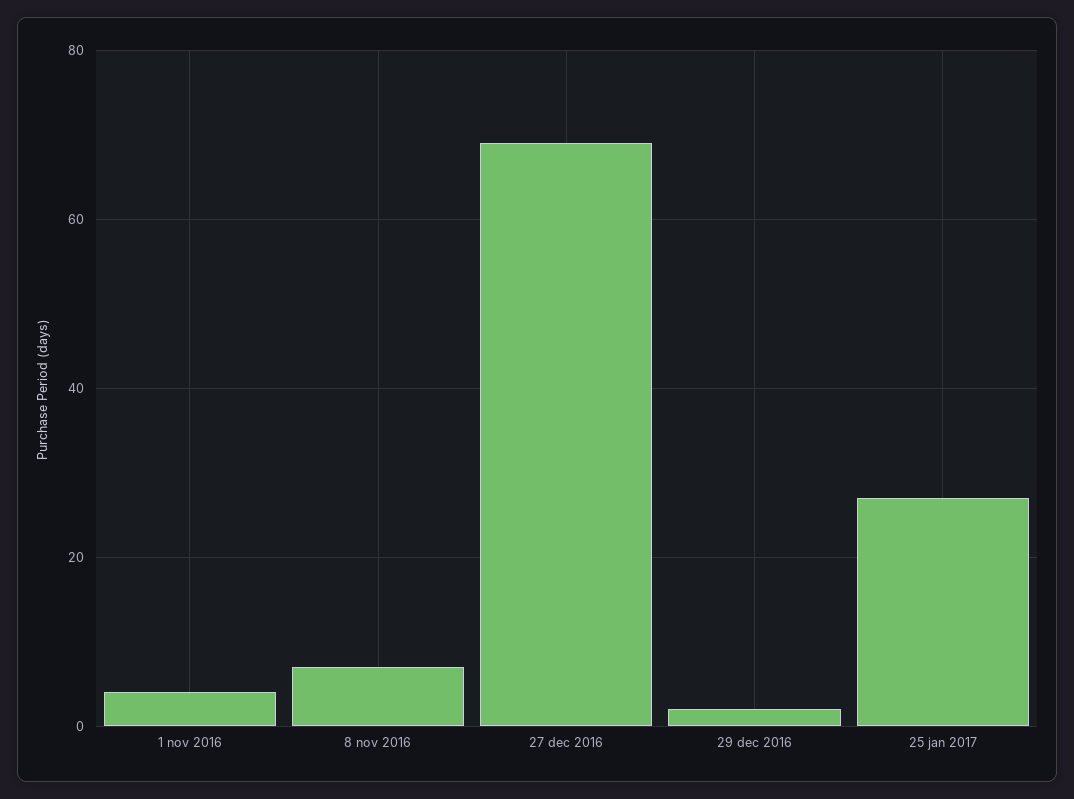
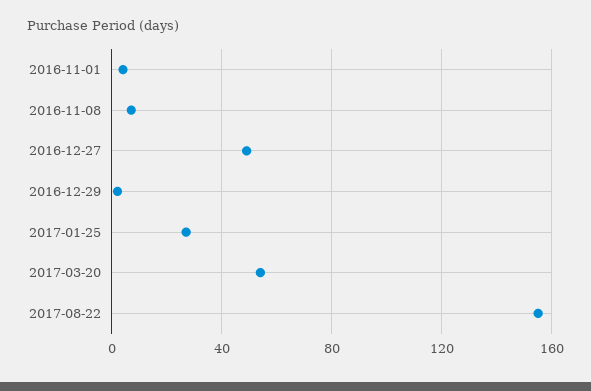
27 dec 2016: 70 -> 50
2017-03-20: none -> 55
2017-08-22: none -> 155

